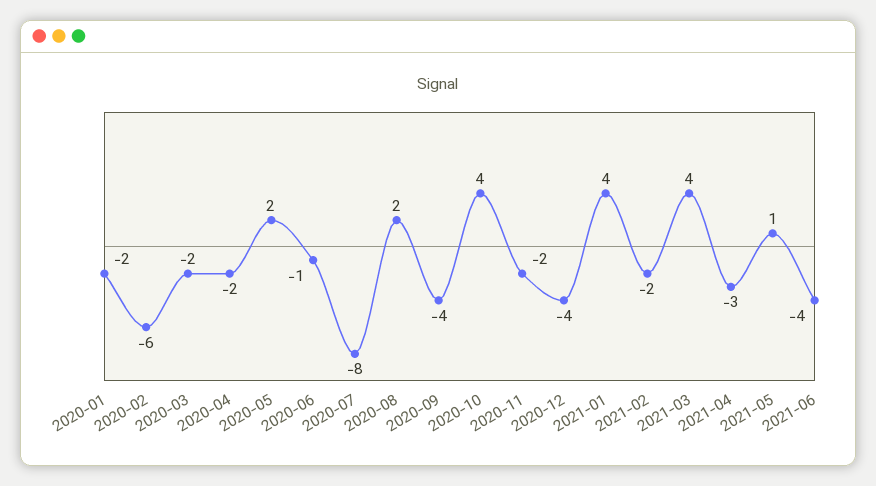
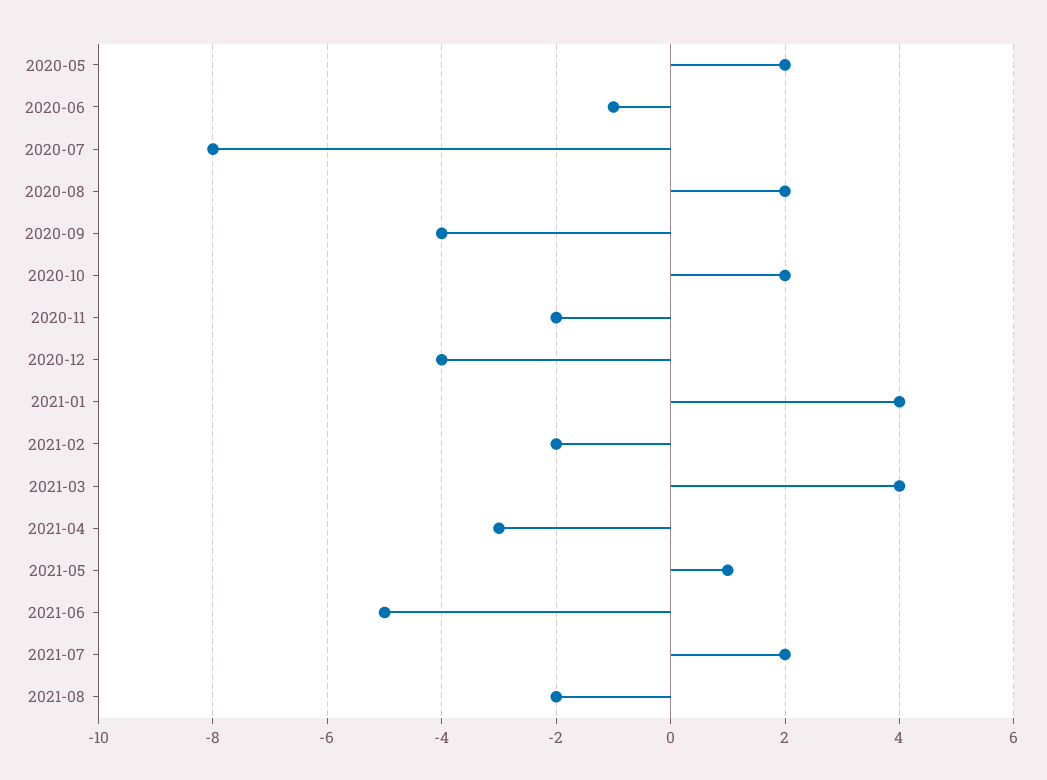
2020-01: -2 -> none
2020-02: -6 -> none
2020-03: -2 -> none
2020-04: -2 -> none
2020-10: 4 -> 2
2021-06: -4 -> -5
2021-07: none -> 2
2021-08: none -> -2

